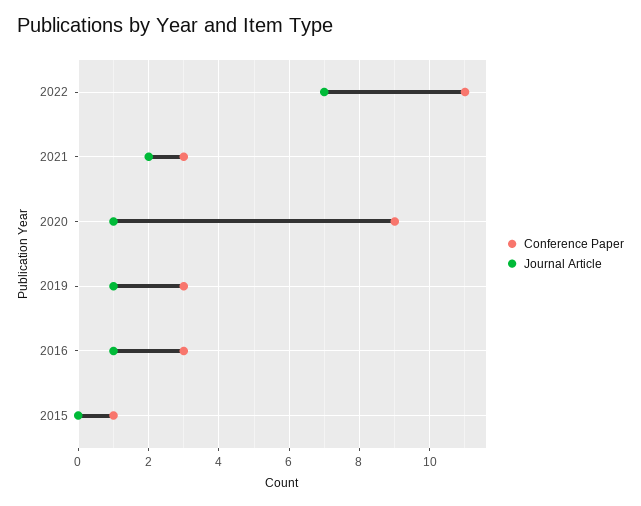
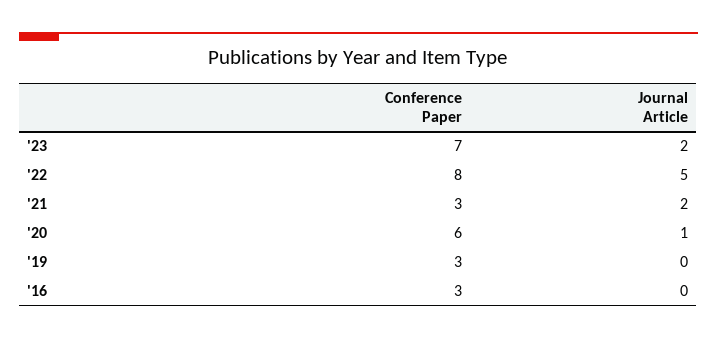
Conference Paper, 2022: 11 -> 8
Journal Article, 2022: 7 -> 5
Conference Paper, 2020: 9 -> 6
Journal Article, 2019: 1 -> 0
Journal Article, 2016: 1 -> 0
Conference Paper, 2015: 1 -> none
Journal Article, 2015: 0 -> none
Conference Paper, '23: none -> 7
Journal Article, '23: none -> 2

